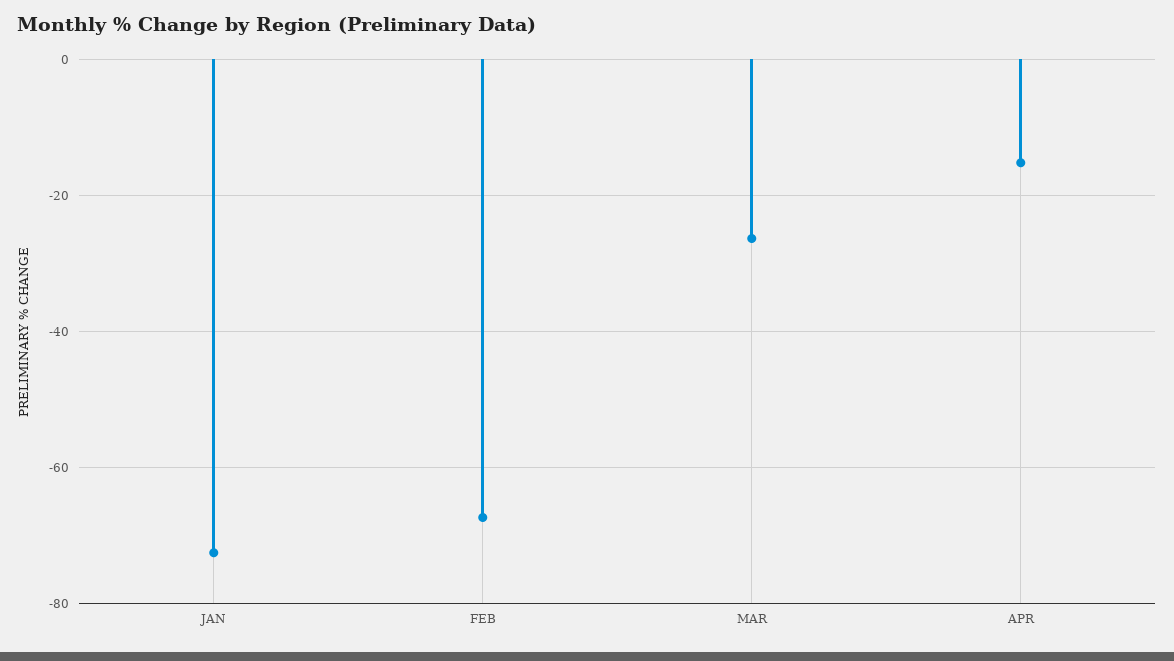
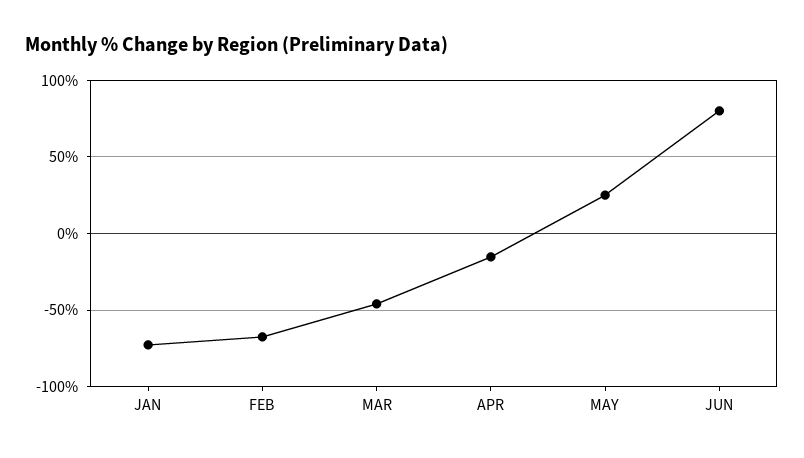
MAR: -26 -> -45
MAY: none -> 25
JUN: none -> 80

